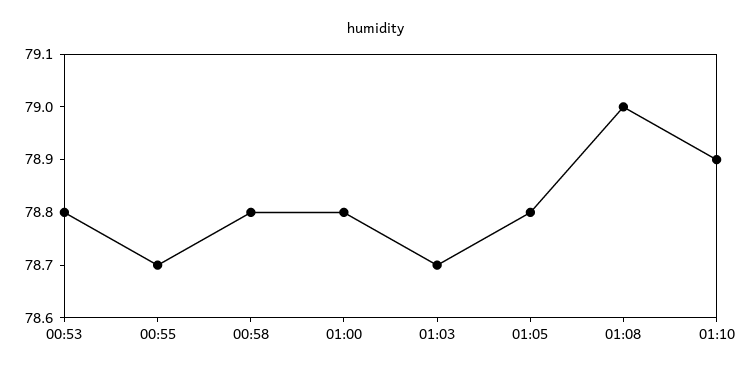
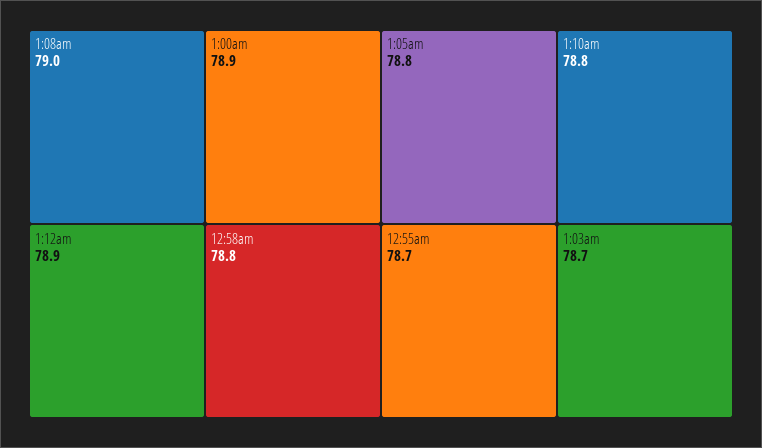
00:53: 78.8 -> none
01:00: 78.8 -> 78.9
01:10: 78.9 -> 78.8
1:12am: none -> 78.9

